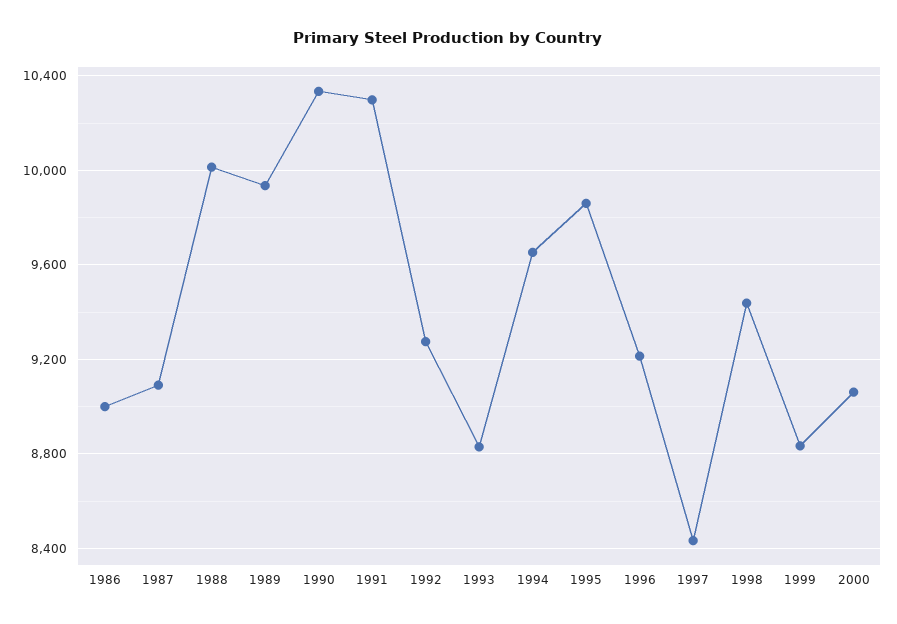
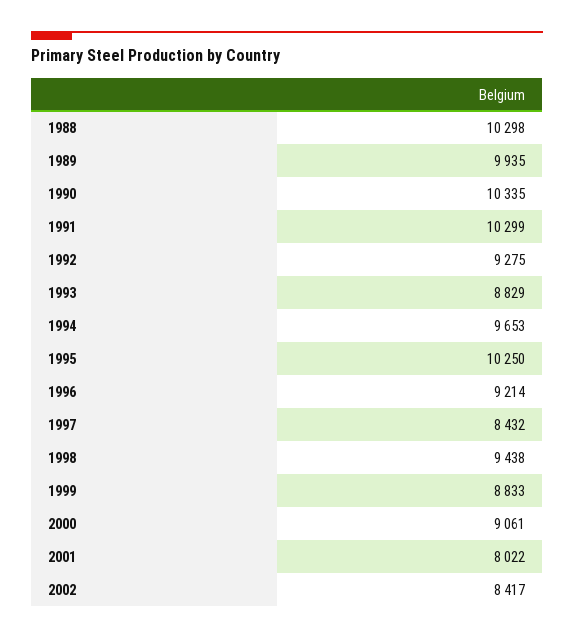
1986: 9000 -> none
1987: 9100 -> none
1988: 10000 -> 10298
1995: 9850 -> 10250
2001: none -> 8022
2002: none -> 8417

